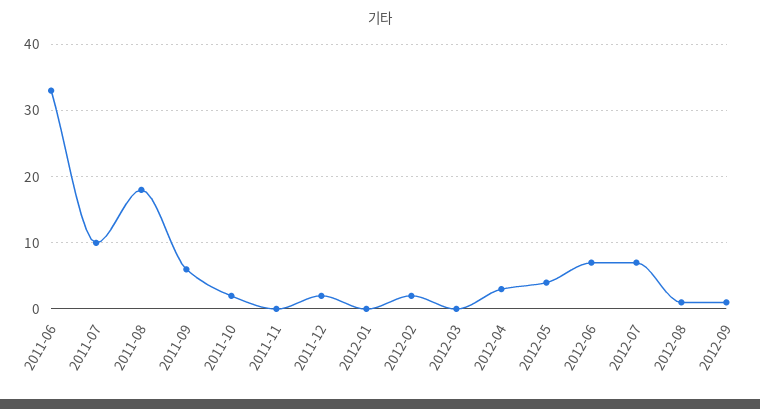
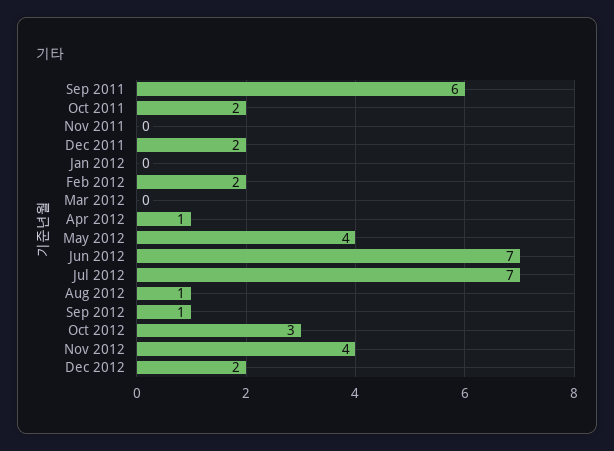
2011-06: 33 -> none
2011-07: 10 -> none
2011-08: 18 -> none
2012-04: 3 -> 1
Oct 2012: none -> 3
Nov 2012: none -> 4
Dec 2012: none -> 2

